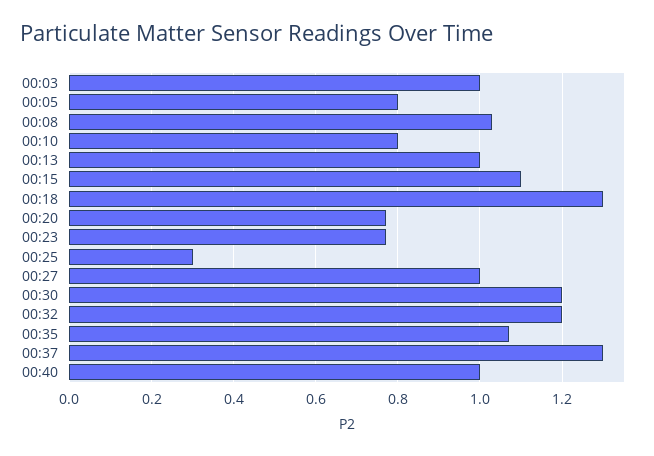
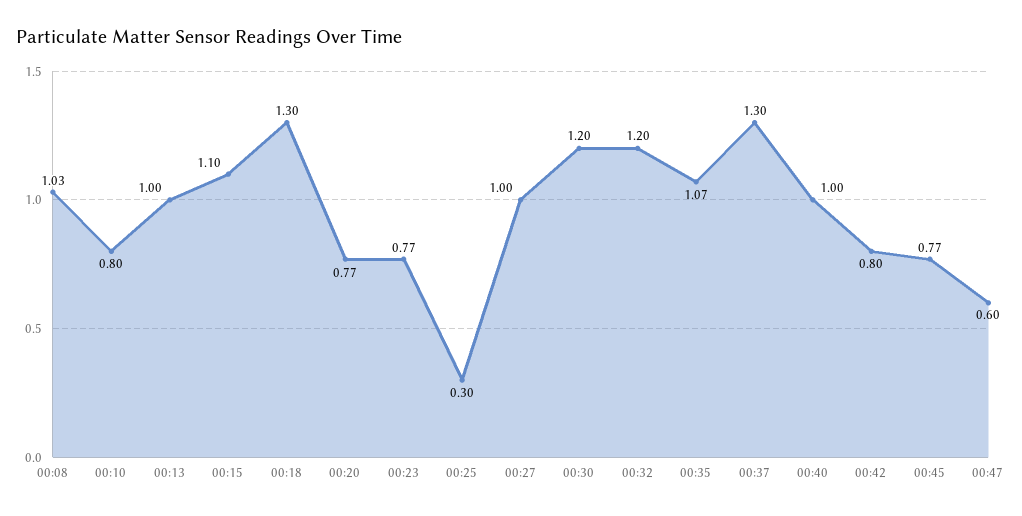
00:03: 1 -> none
00:05: 0.8 -> none
00:42: none -> 0.8
00:45: none -> 0.77
00:47: none -> 0.6

